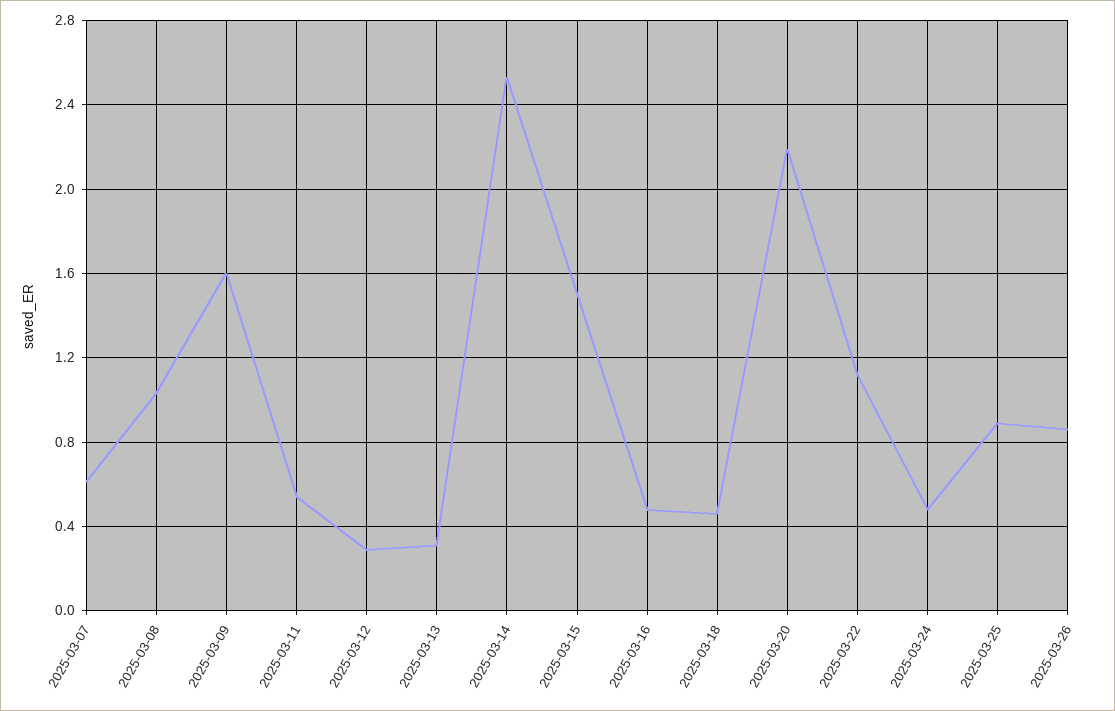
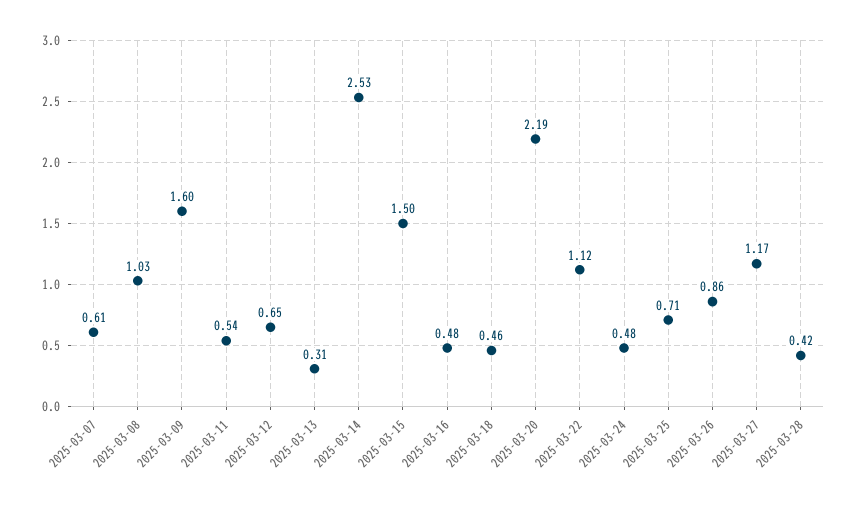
2025-03-12: 0.3 -> 0.65
2025-03-25: 0.9 -> 0.71
2025-03-27: none -> 1.17
2025-03-28: none -> 0.42

